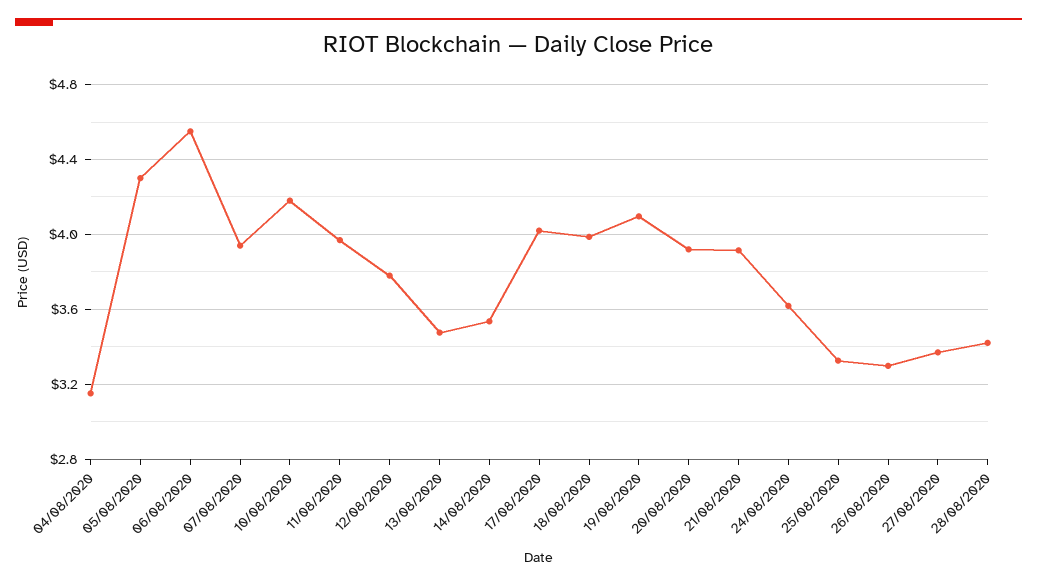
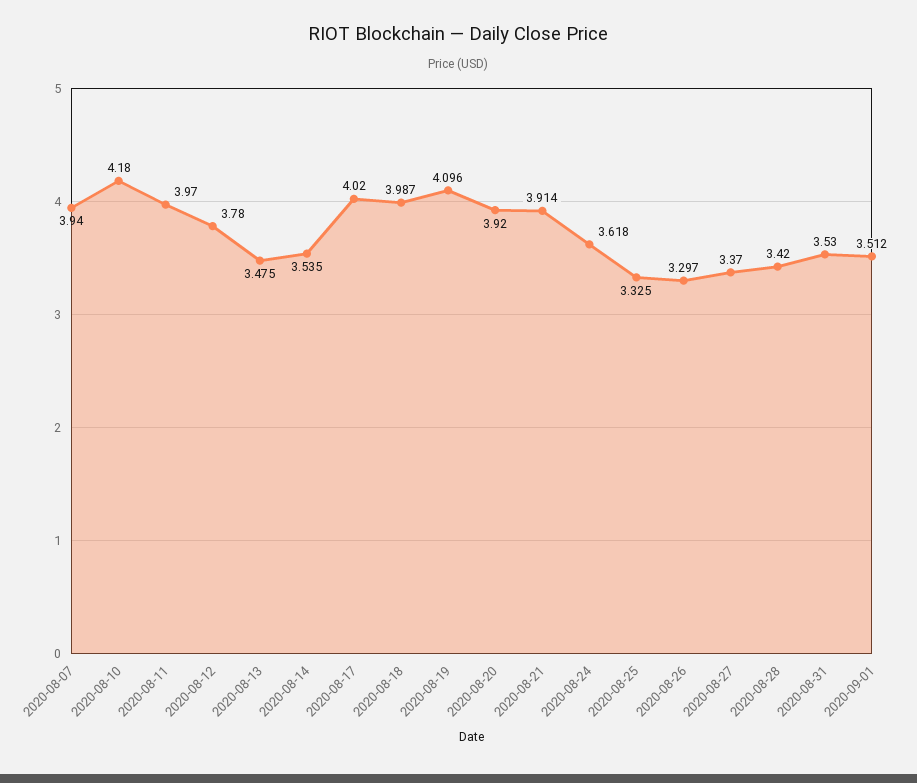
04/08/2020: 3.15 -> none
05/08/2020: 4.3 -> none
06/08/2020: 4.55 -> none
2020-08-31: none -> 3.53
2020-09-01: none -> 3.512

